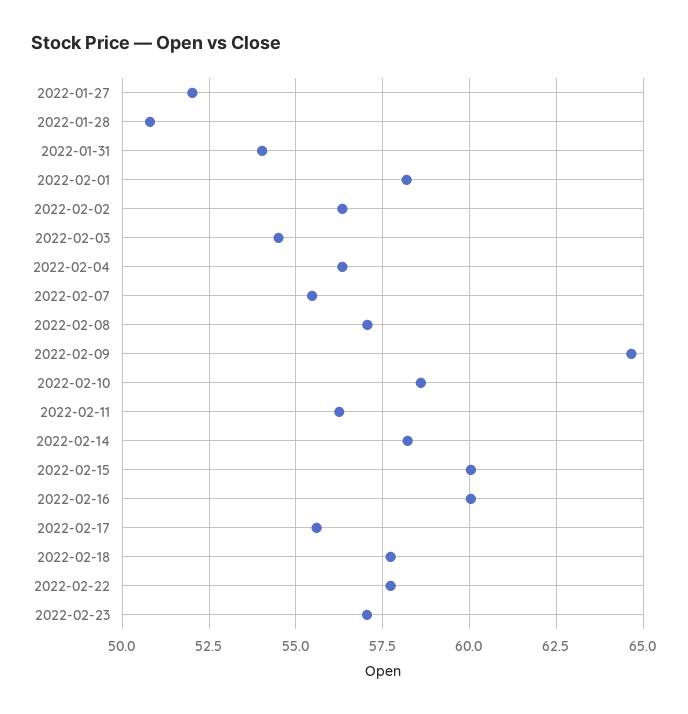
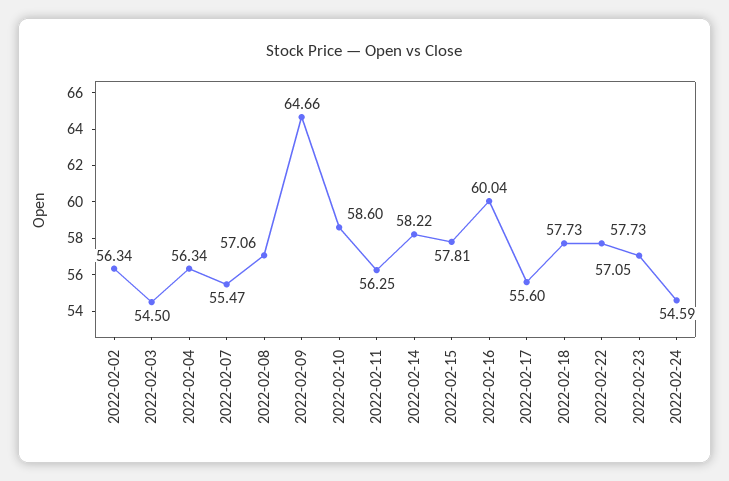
2022-01-27: 52 -> none
2022-01-28: 50.75 -> none
2022-01-31: 54 -> none
2022-02-01: 58.25 -> none
2022-02-15: 60 -> 57.81
2022-02-24: none -> 54.59

